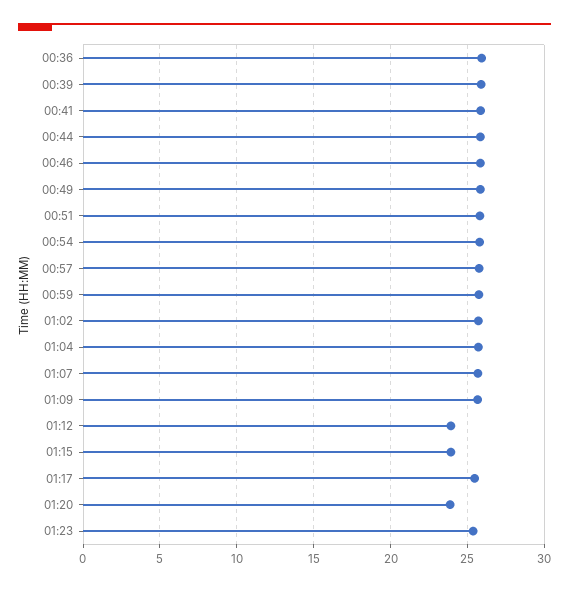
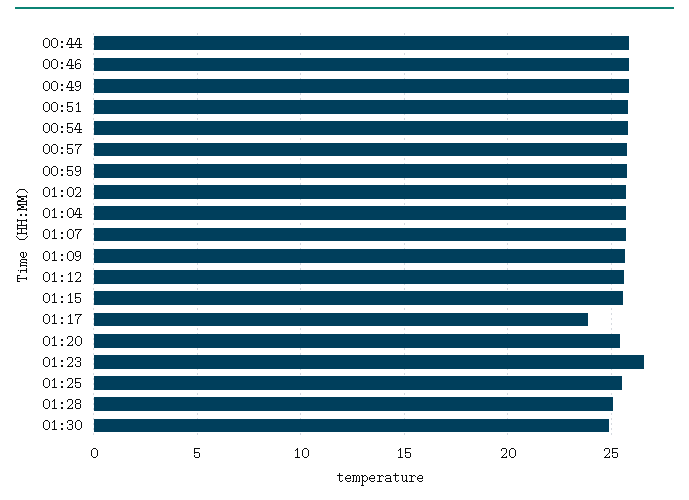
00:36: 26 -> none
00:39: 26 -> none
00:41: 26 -> none
01:12: 24 -> 25.5
01:15: 24 -> 25.5
01:17: 25.5 -> 24
01:20: 24 -> 25.5
01:23: 25.5 -> 26.5
01:25: none -> 25.5
01:28: none -> 25
01:30: none -> 25

